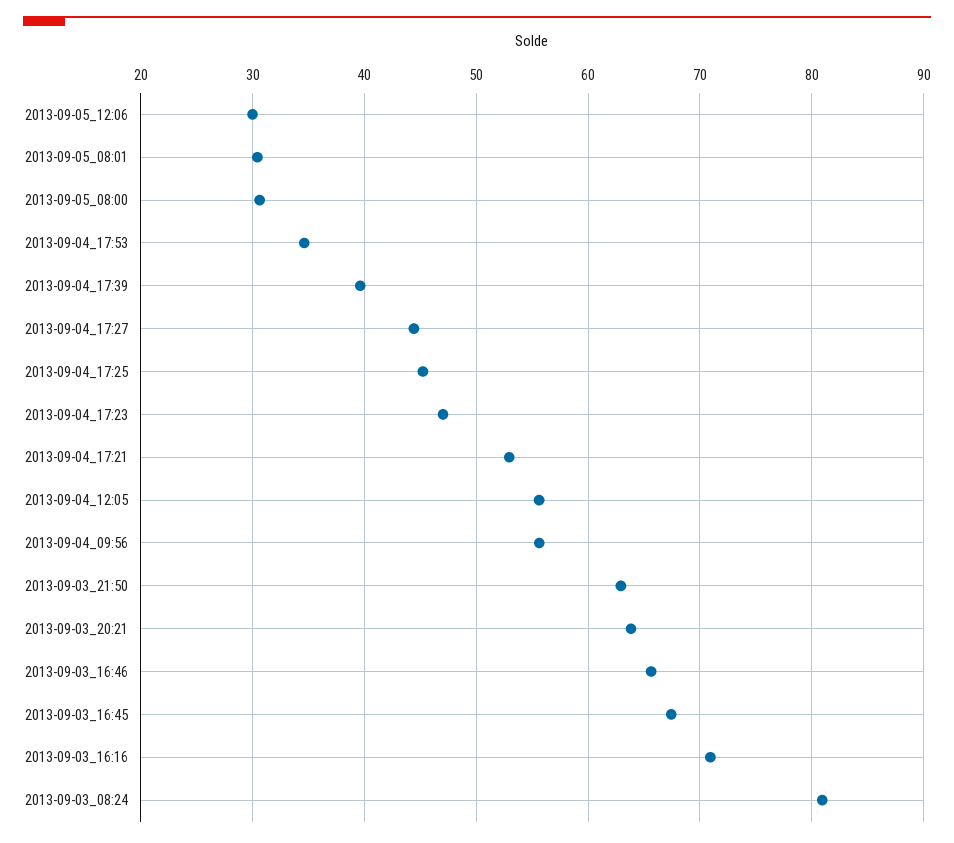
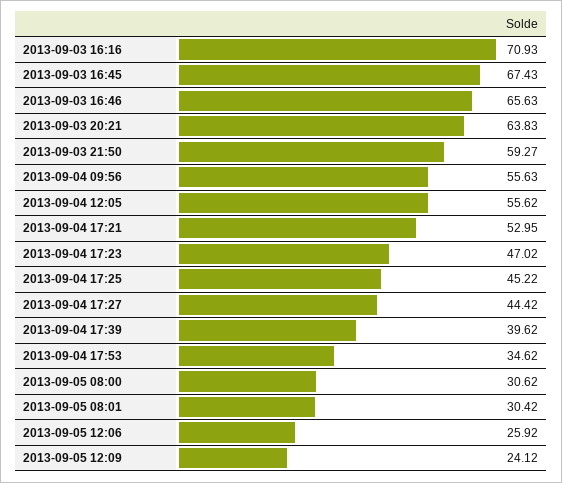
2013-09-05_12:06: 30 -> 25.92
2013-09-03_21:50: 63 -> 59.27
2013-09-03_08:24: 81 -> none
2013-09-05 12:09: none -> 24.12

